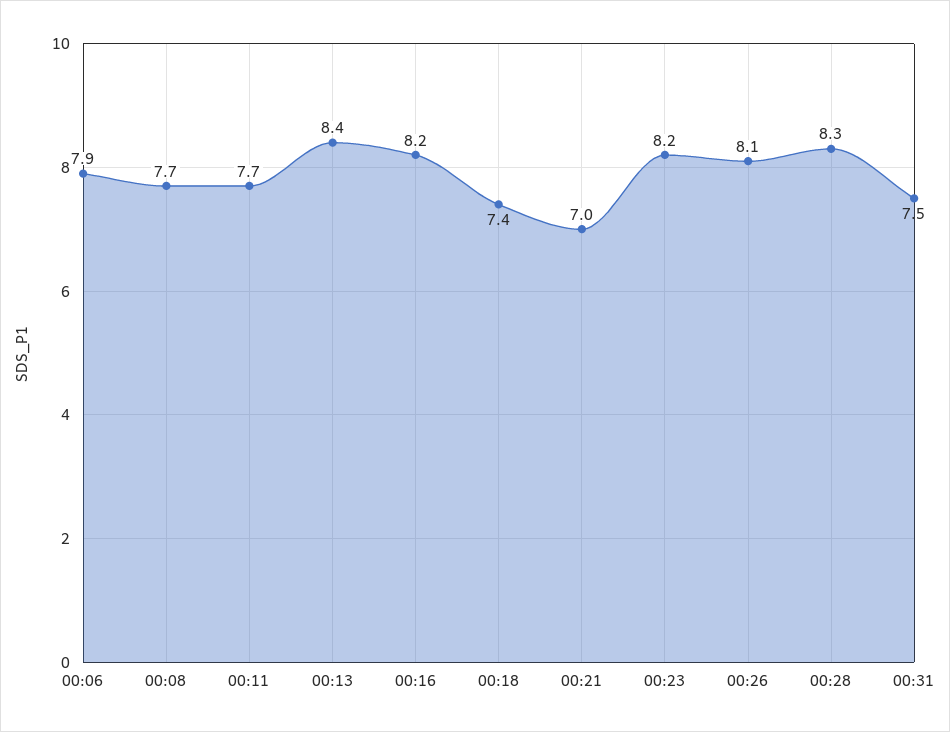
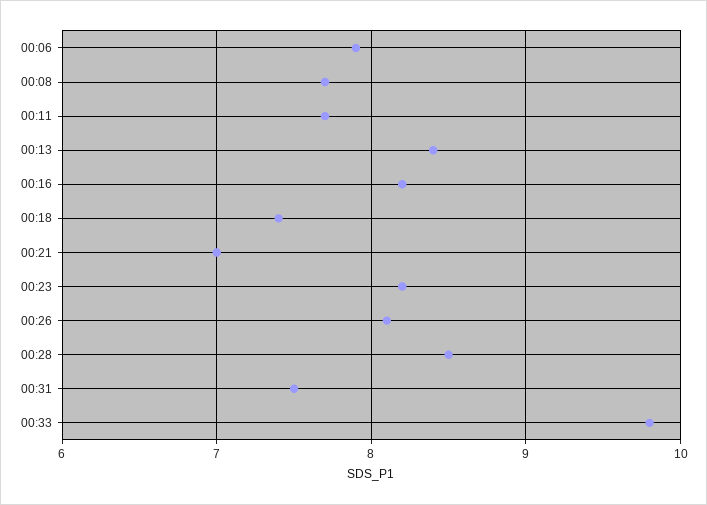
00:28: 8.3 -> 8.5
00:33: none -> 9.8

